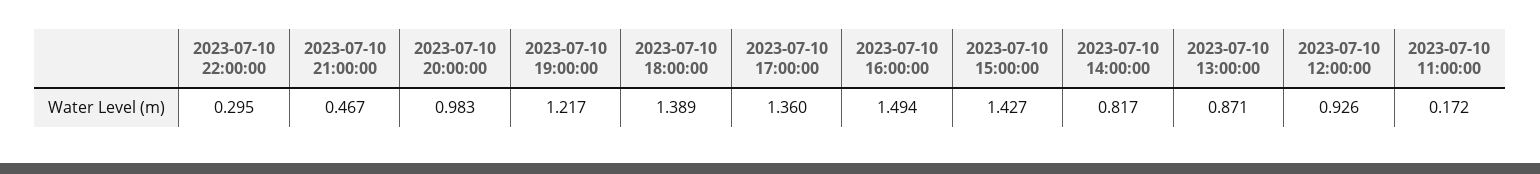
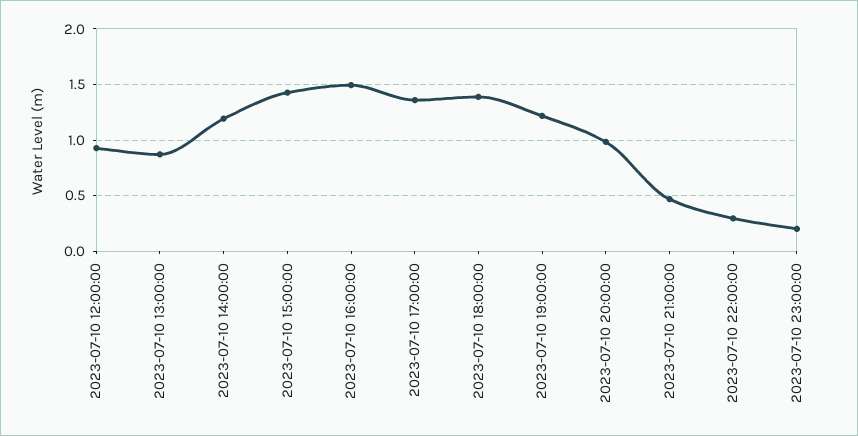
2023-07-10 14:00:00: 0.817 -> 1.2
2023-07-10 11:00:00: 0.172 -> none
2023-07-10 23:00:00: none -> 0.2

